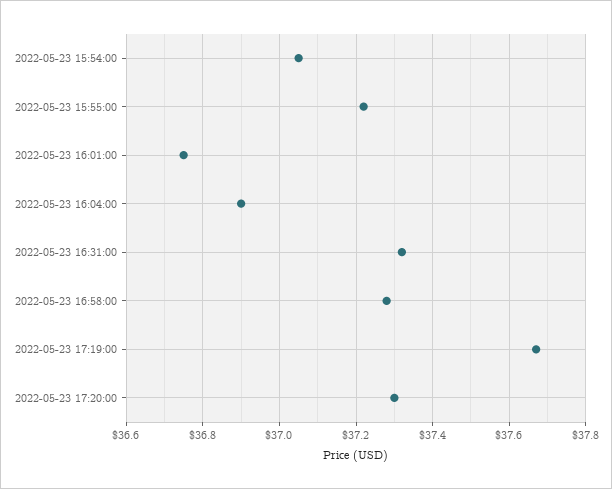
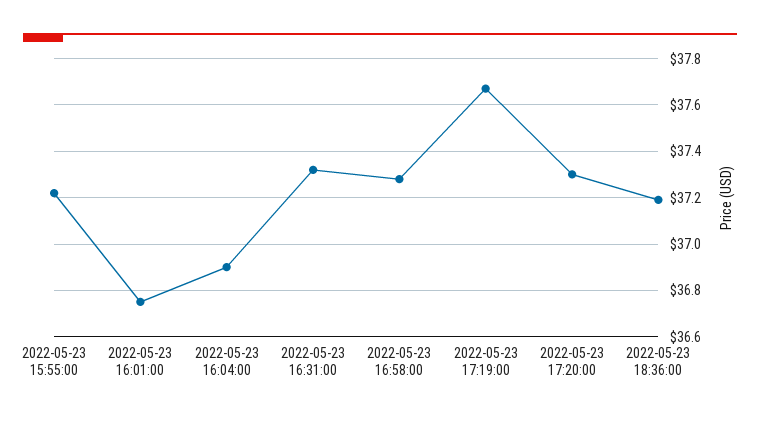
2022-05-23 15:54:00: 37.05 -> none
2022-05-23 18:36:00: none -> 37.2

